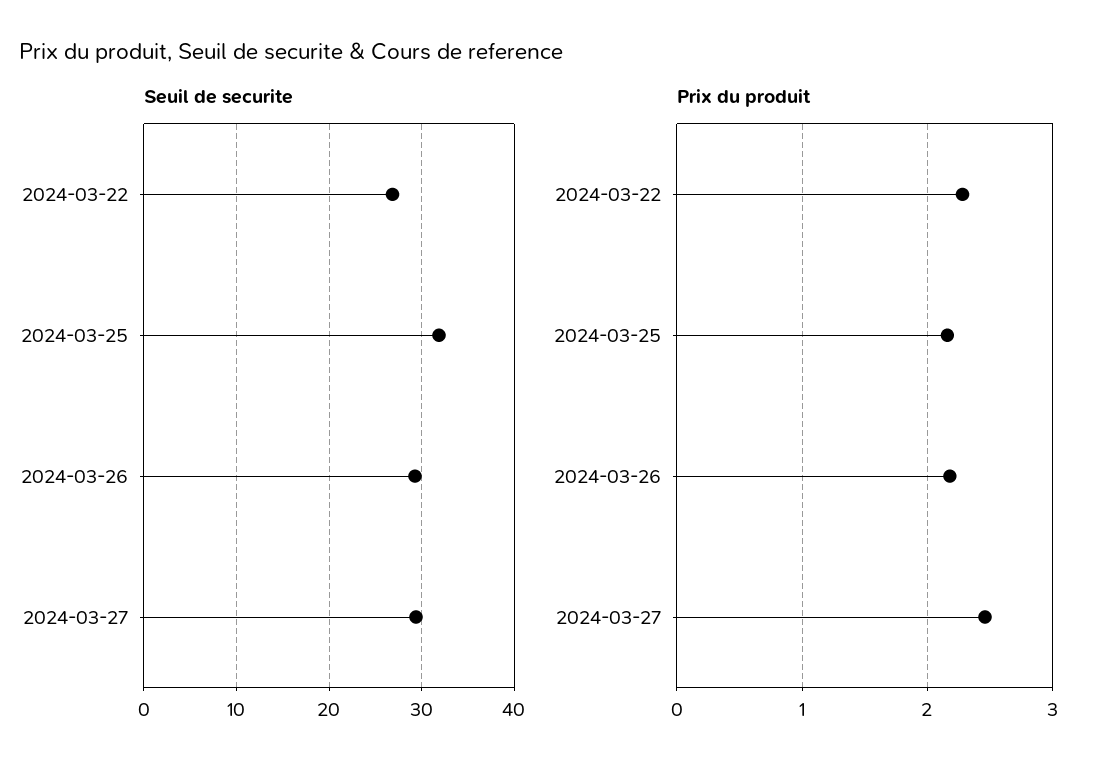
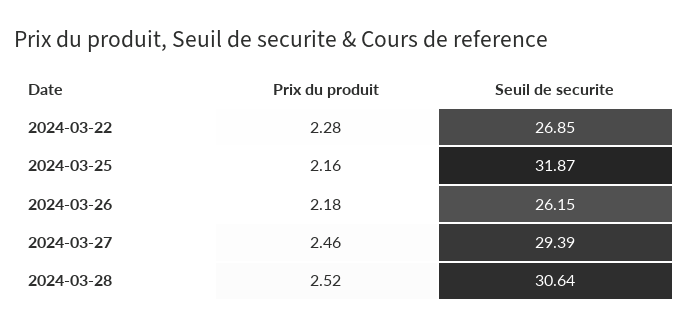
Seuil de securite, 2024-03-26: 29 -> 26.15
Prix du produit, 2024-03-28: none -> 2.52
Seuil de securite, 2024-03-28: none -> 30.64

